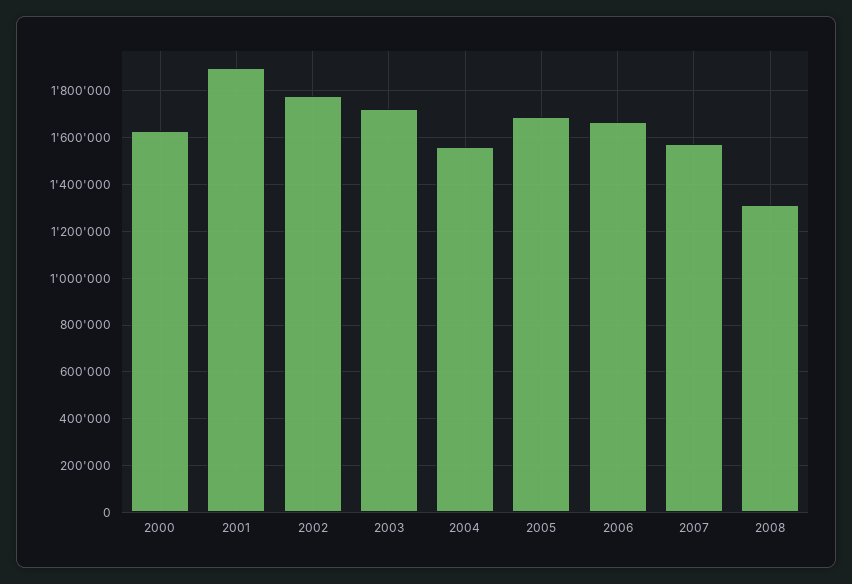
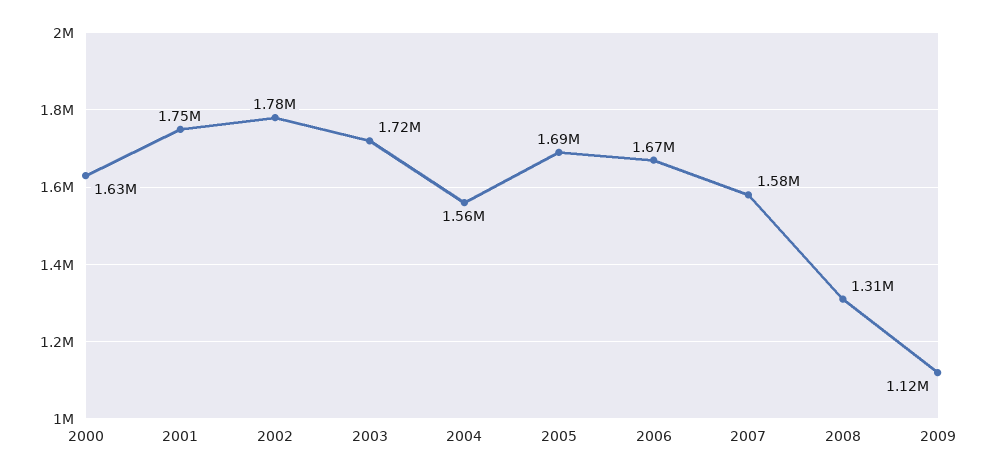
2001: 1900000 -> 1750000
2009: none -> 1120000

